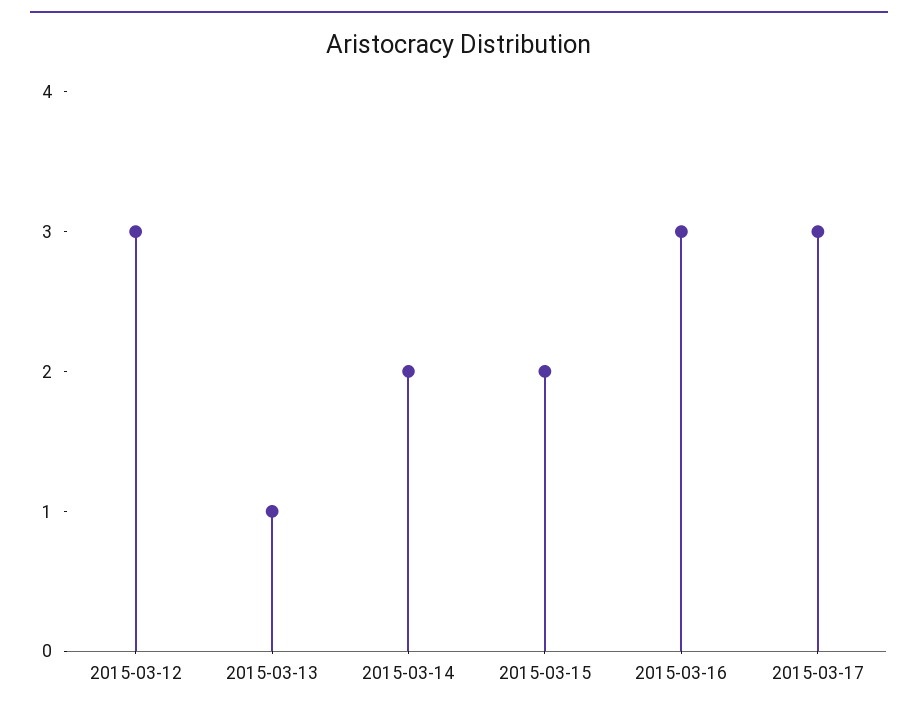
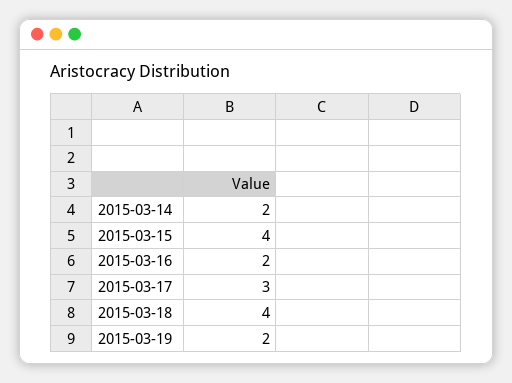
2015-03-12: 3 -> none
2015-03-13: 1 -> none
2015-03-15: 2 -> 4
2015-03-16: 3 -> 2
2015-03-18: none -> 4
2015-03-19: none -> 2

